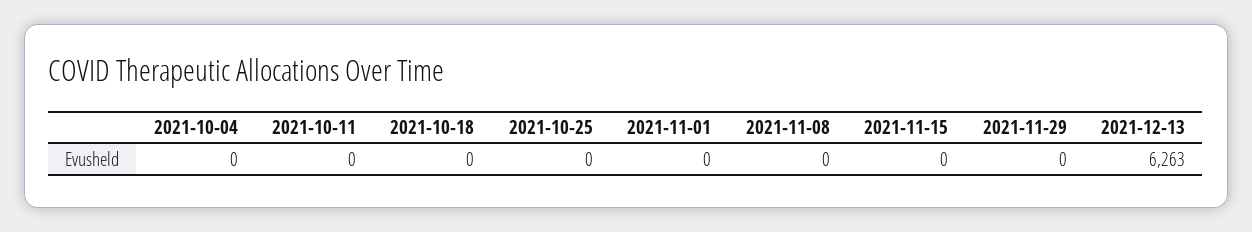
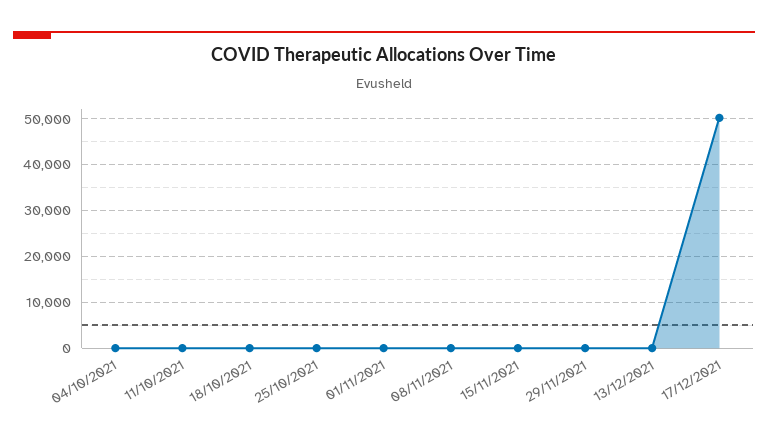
2021-12-13: 6263 -> 0
17/12/2021: none -> 50000

